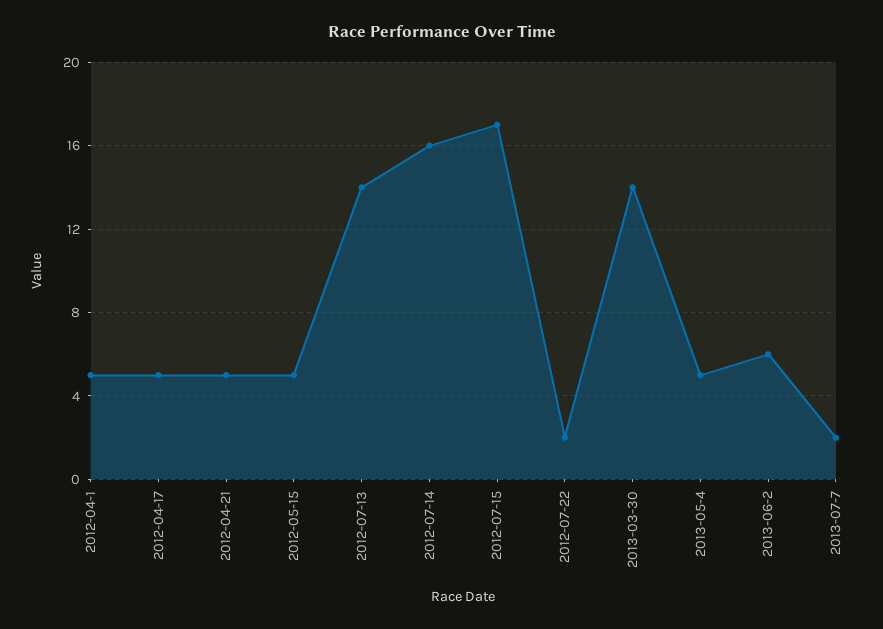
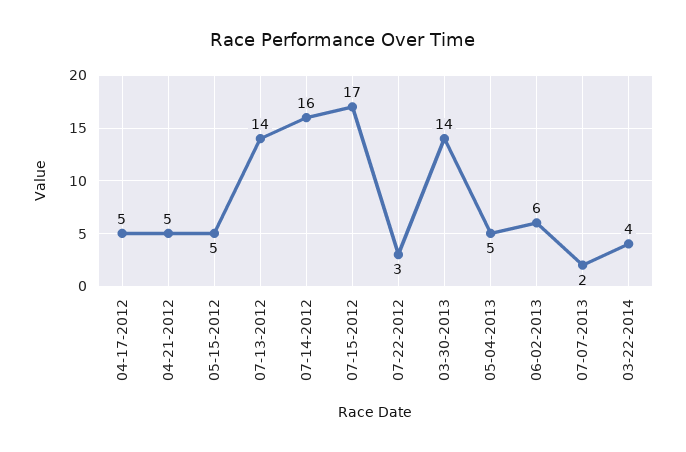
2012-04-1: 5 -> none
2012-07-22: 2 -> 3
03-22-2014: none -> 4

